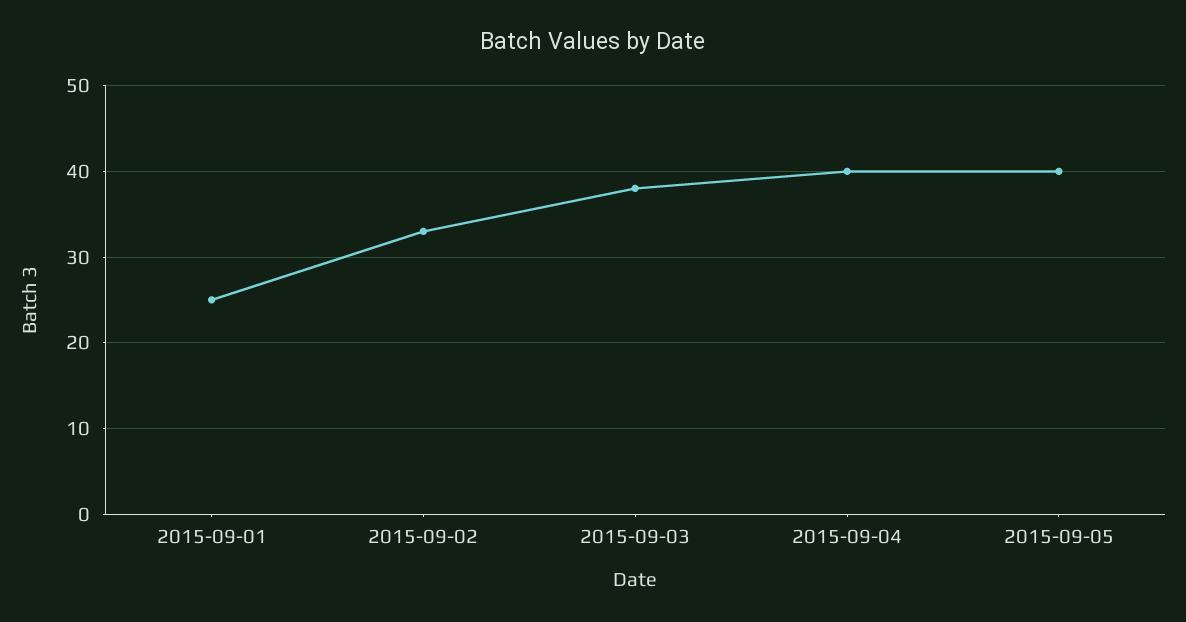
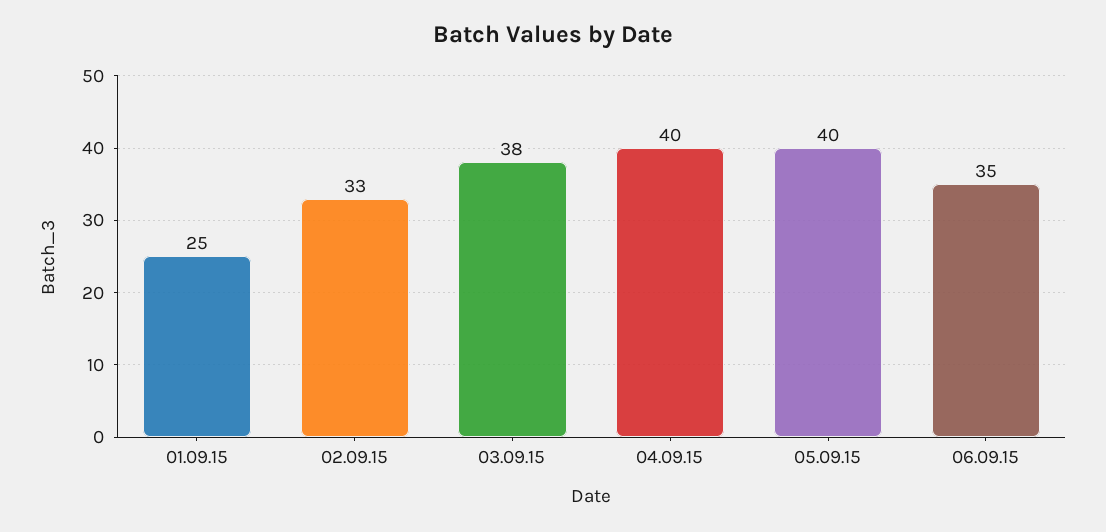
06.09.15: none -> 35

